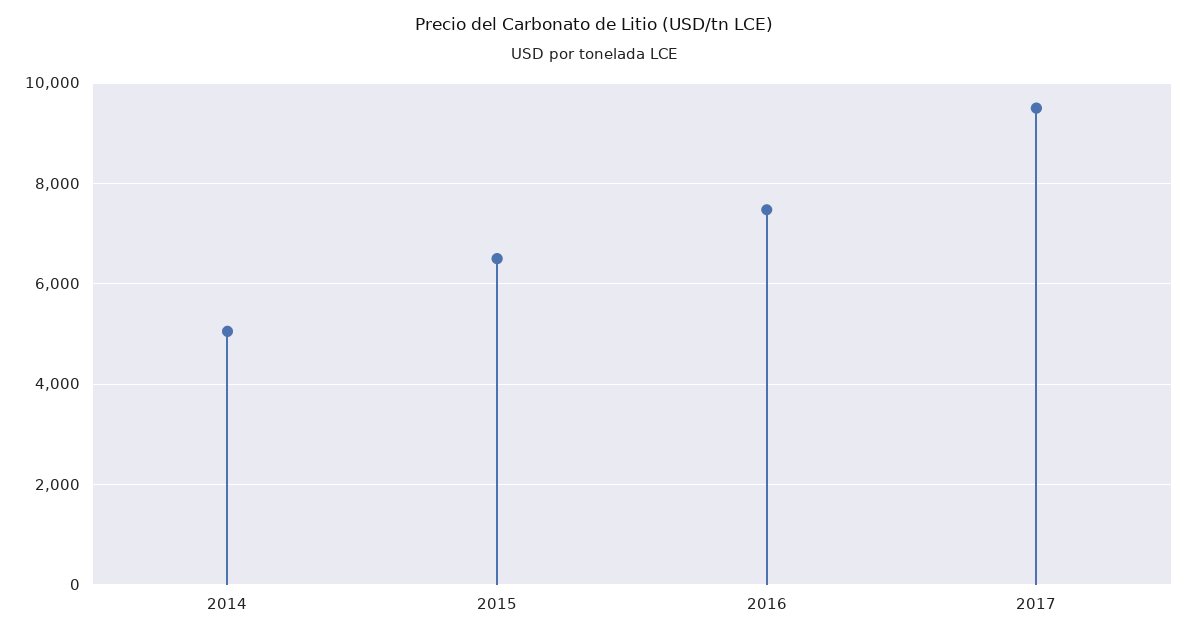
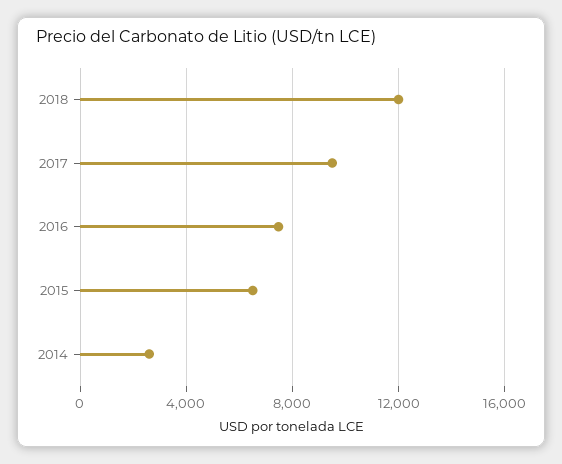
2014: 5000 -> 2500
2018: none -> 12000

